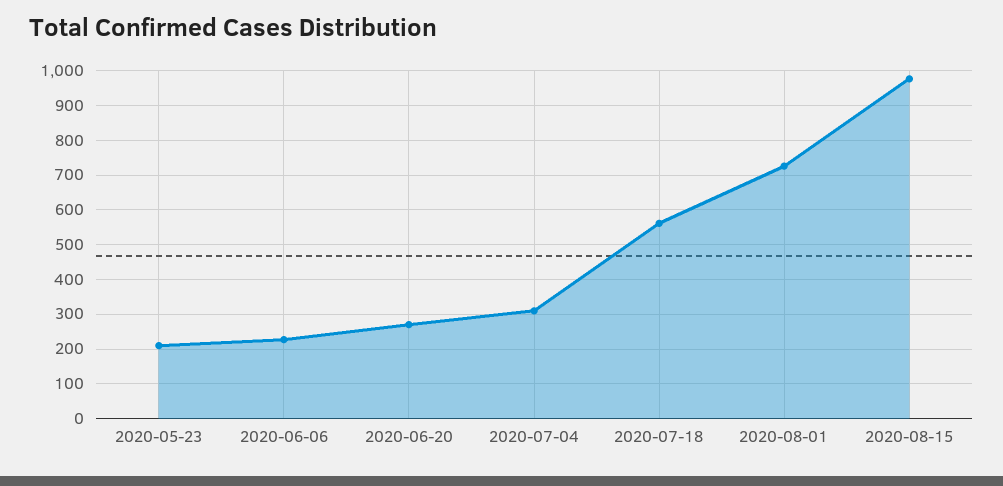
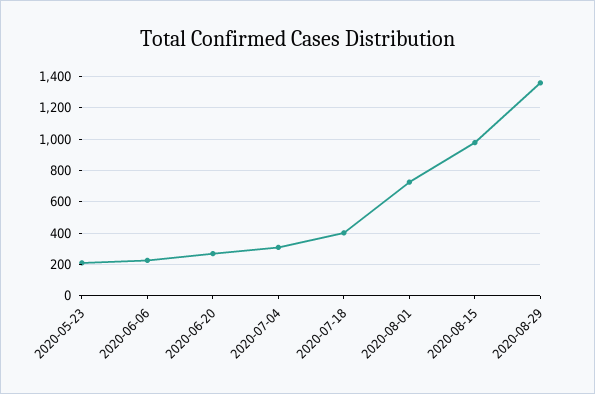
2020-07-18: 560 -> 400
2020-08-29: none -> 1350

